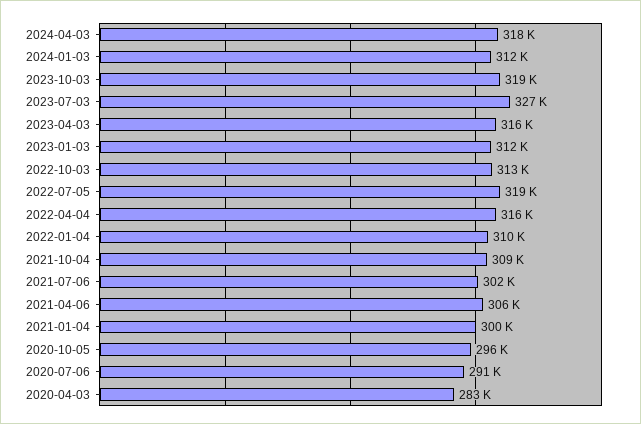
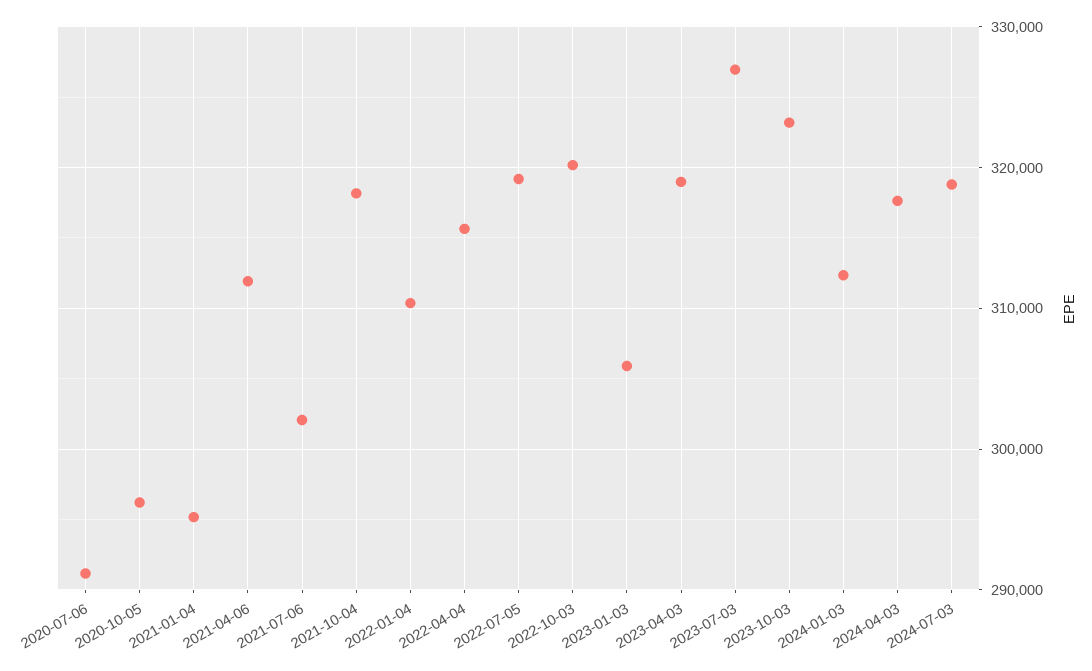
2023-10-03: 319000 -> 323000
2023-04-03: 316000 -> 319000
2023-01-03: 312000 -> 306000
2022-10-03: 313000 -> 320000
2021-10-04: 309000 -> 318000
2021-04-06: 306000 -> 312000
2021-01-04: 300000 -> 295000
2020-04-03: 283000 -> none
2024-07-03: none -> 319000

